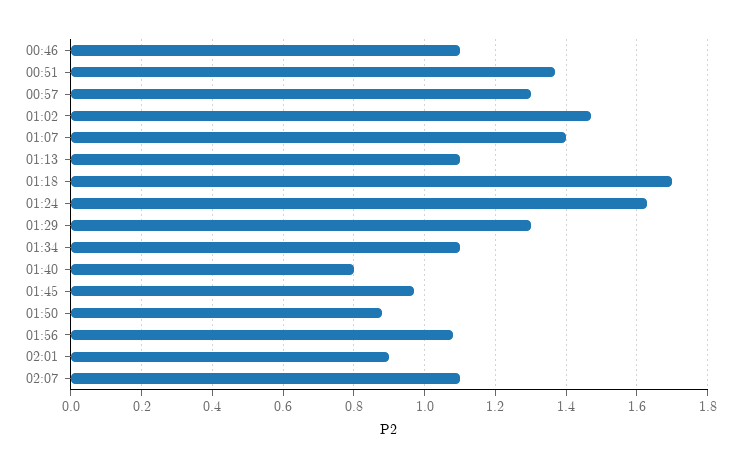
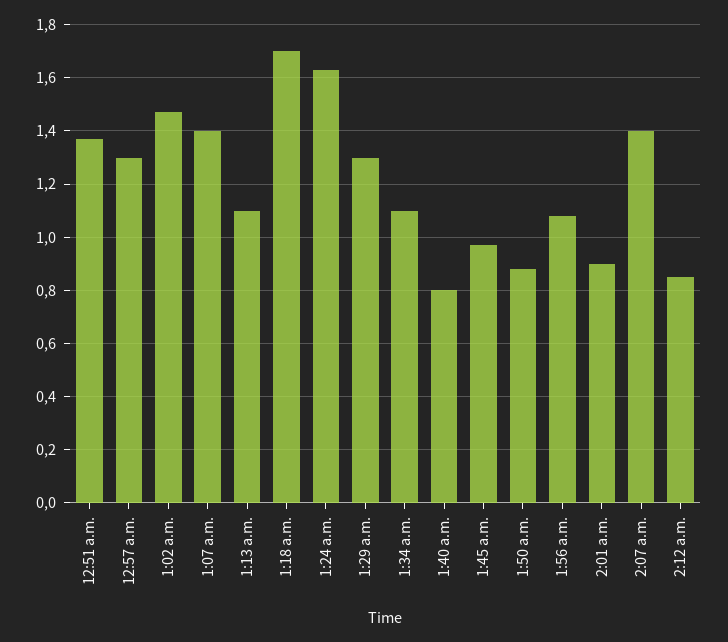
00:46: 1.1 -> none
02:07: 1.1 -> 1.4
2:12 a.m.: none -> 0.85

